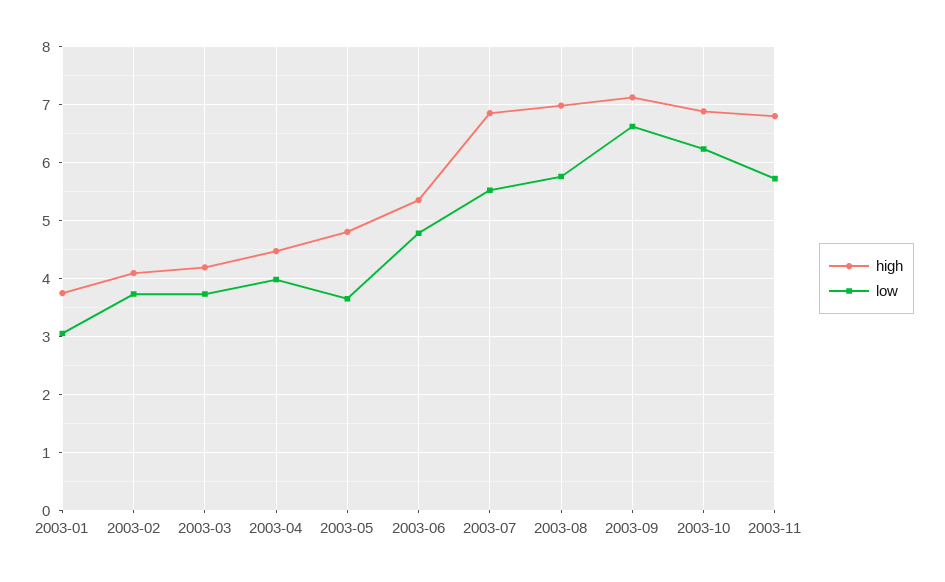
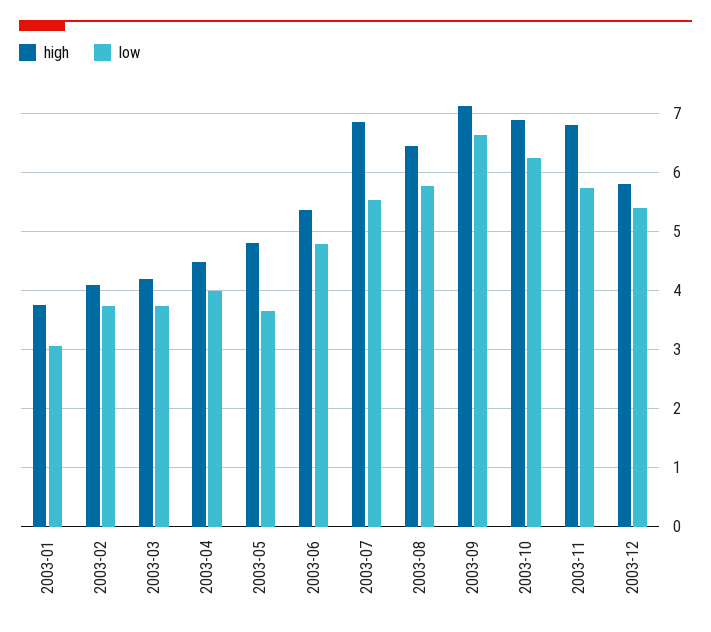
high, 2003-08: 7 -> 6.4
high, 2003-12: none -> 5.8
low, 2003-12: none -> 5.4

